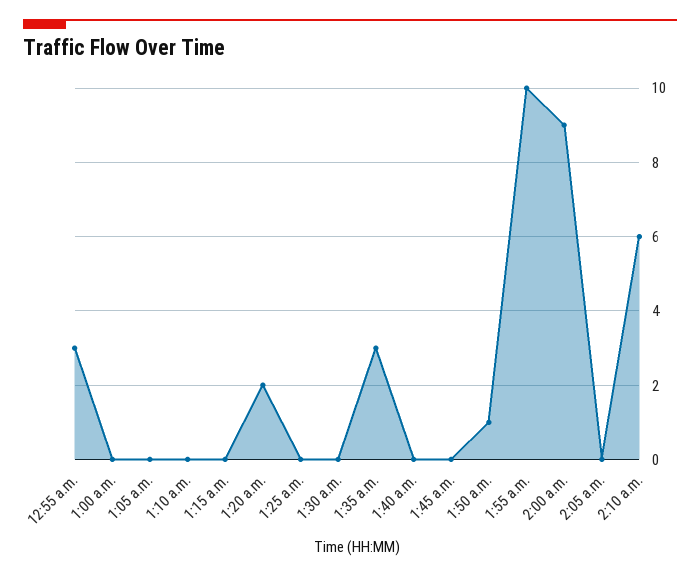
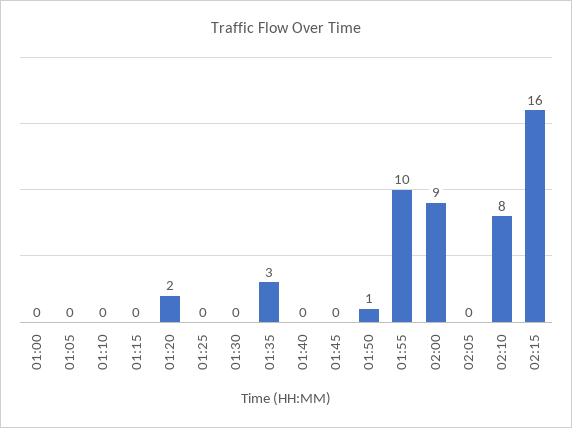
12:55 a.m.: 3 -> none
2:10 a.m.: 6 -> 8
02:15: none -> 16

